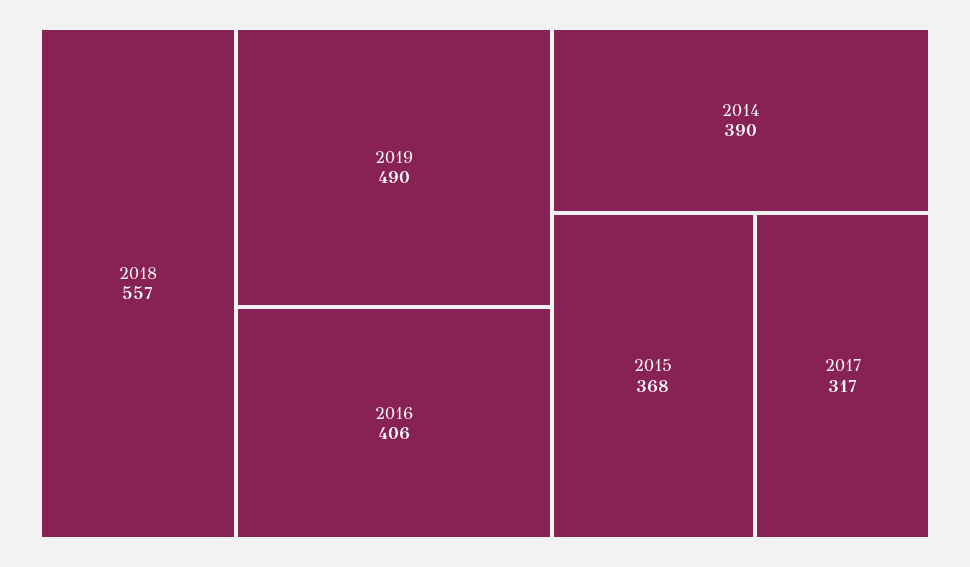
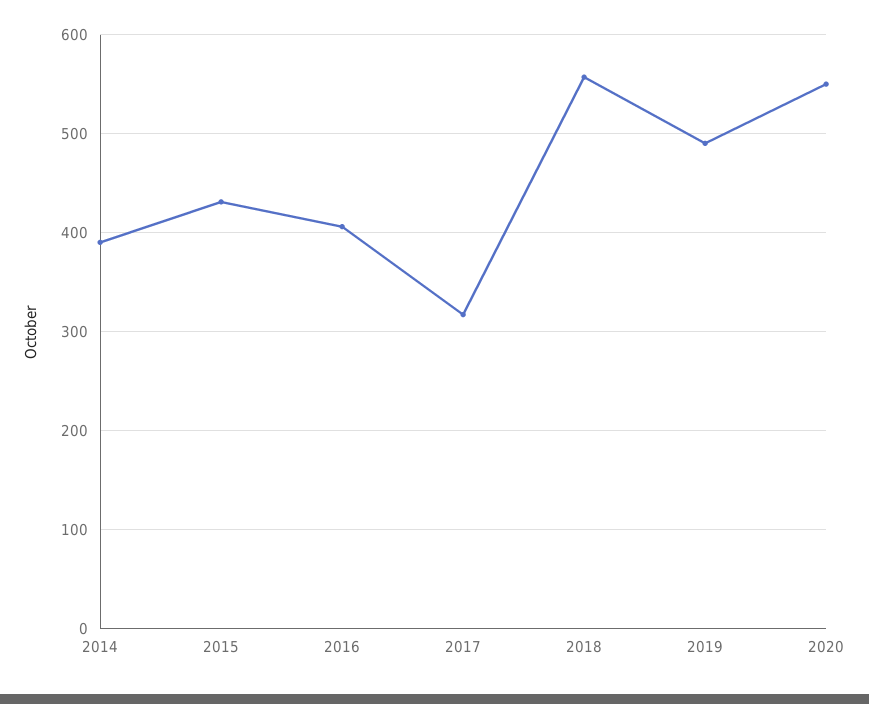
2015: 368 -> 430
2020: none -> 550

